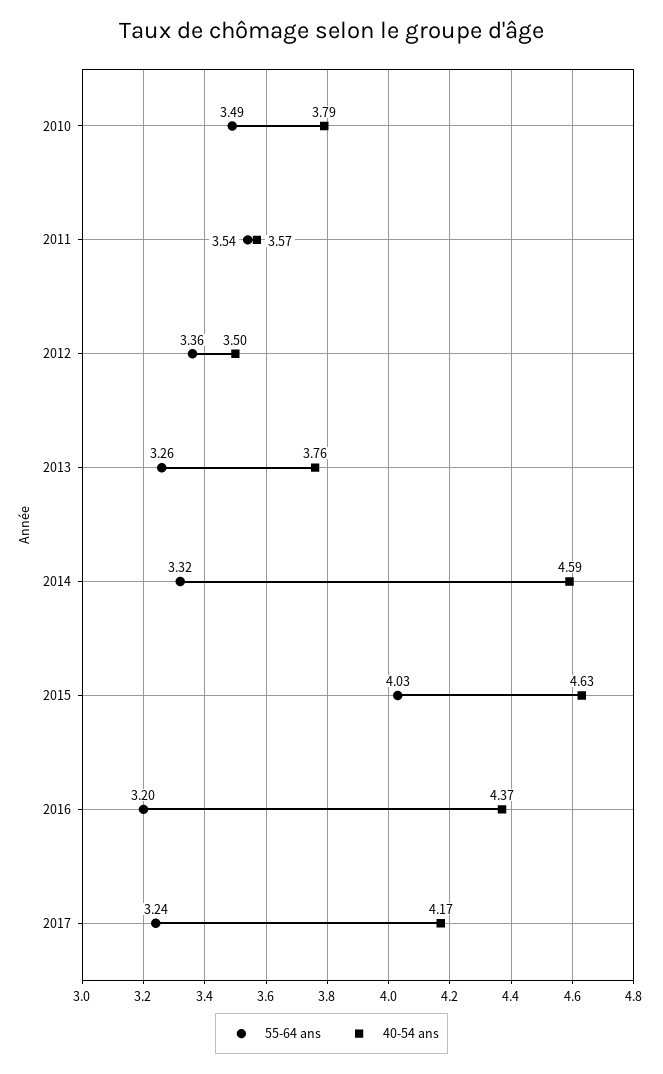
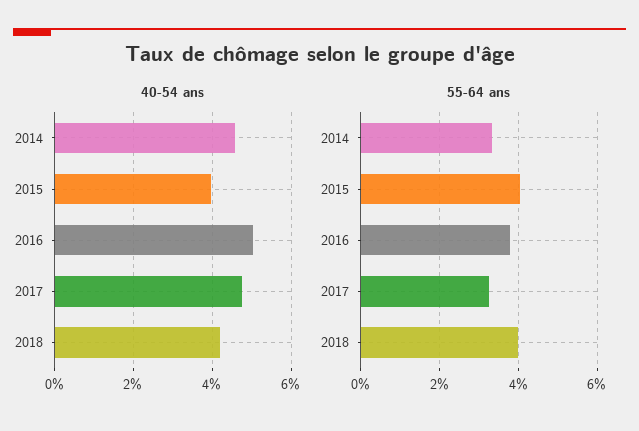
55-64 ans, 2010: 3.49 -> none
40-54 ans, 2010: 3.79 -> none
55-64 ans, 2011: 3.54 -> none
40-54 ans, 2011: 3.57 -> none
55-64 ans, 2012: 3.36 -> none
40-54 ans, 2012: 3.5 -> none
55-64 ans, 2013: 3.26 -> none
40-54 ans, 2013: 3.76 -> none
40-54 ans, 2015: 4.63 -> 4
55-64 ans, 2016: 3.2 -> 3.8
40-54 ans, 2016: 4.37 -> 5
40-54 ans, 2017: 4.17 -> 4.8
40-54 ans, 2018: none -> 4.2
55-64 ans, 2018: none -> 4

